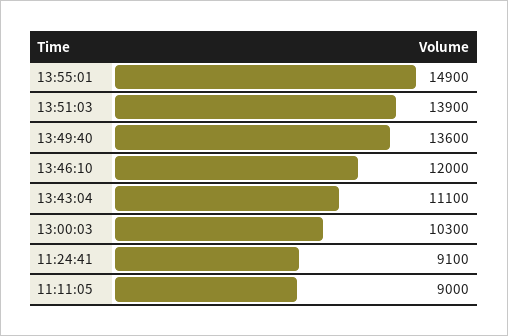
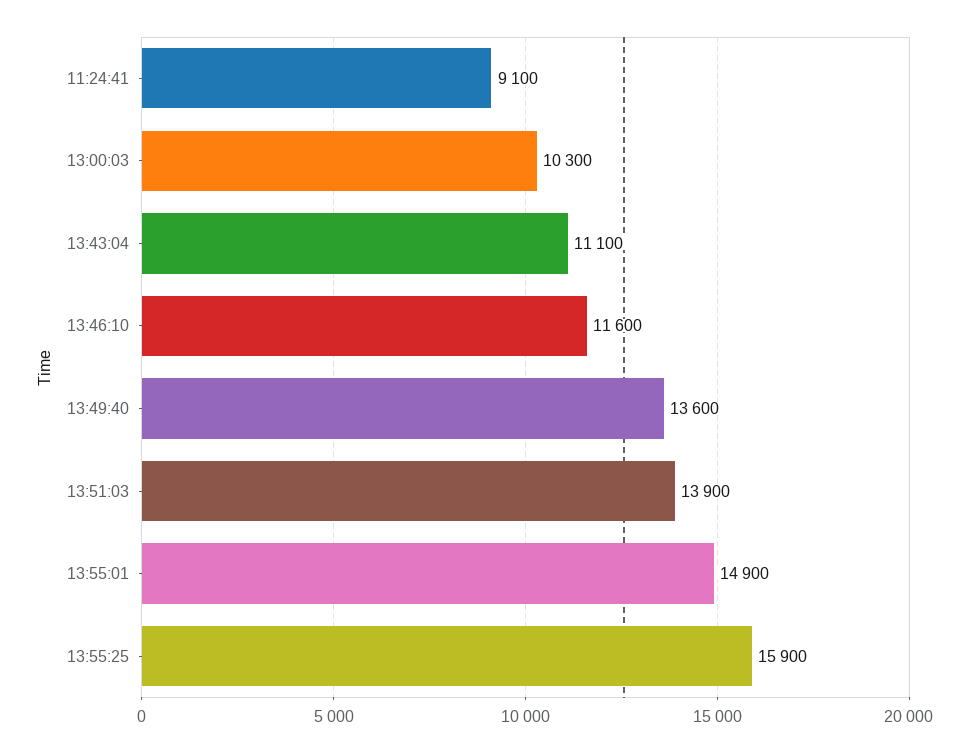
13:46:10: 12000 -> 11600
11:11:05: 9000 -> none
13:55:25: none -> 15900

